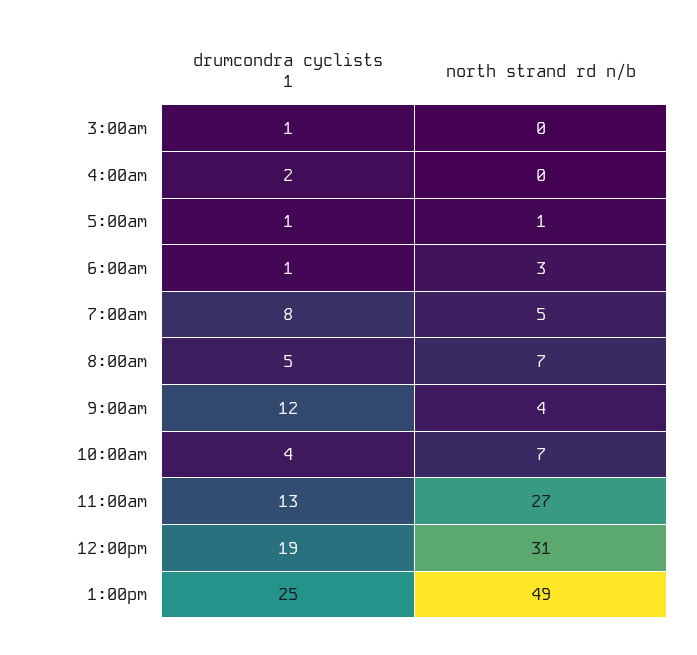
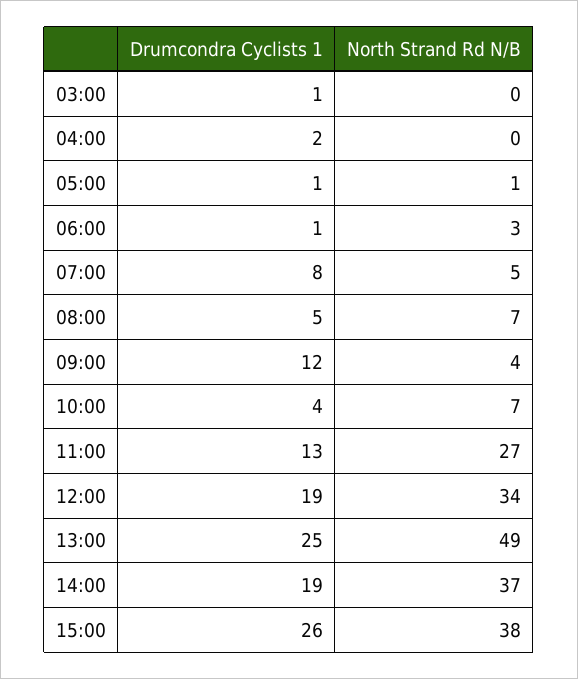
north strand rd n/b, 12:00pm: 31 -> 34
drumcondra cyclists 1, 14:00: none -> 19
north strand rd n/b, 14:00: none -> 37
drumcondra cyclists 1, 15:00: none -> 26
north strand rd n/b, 15:00: none -> 38

